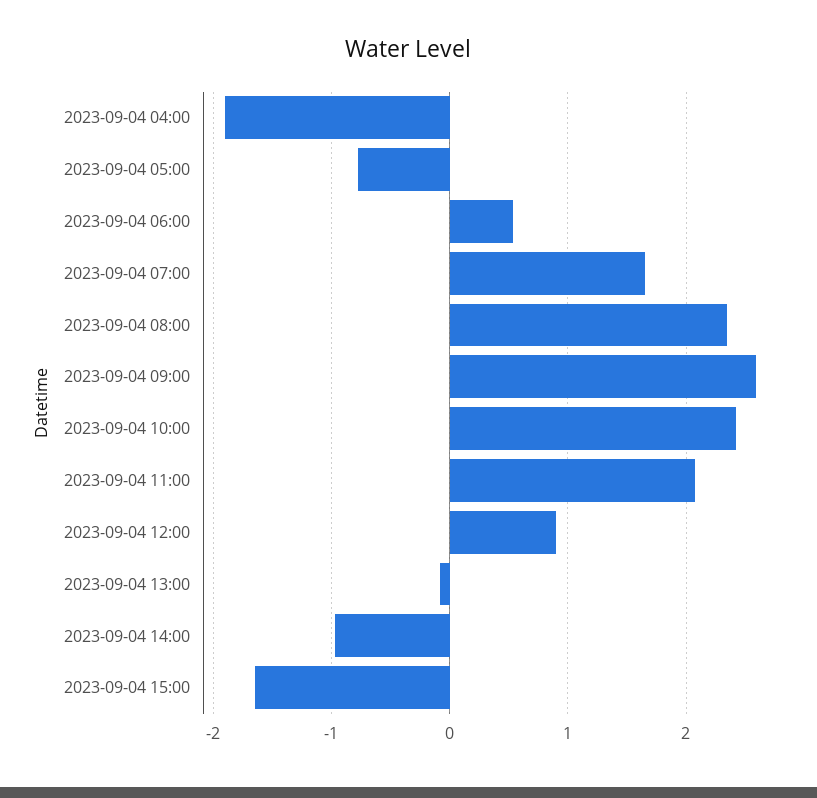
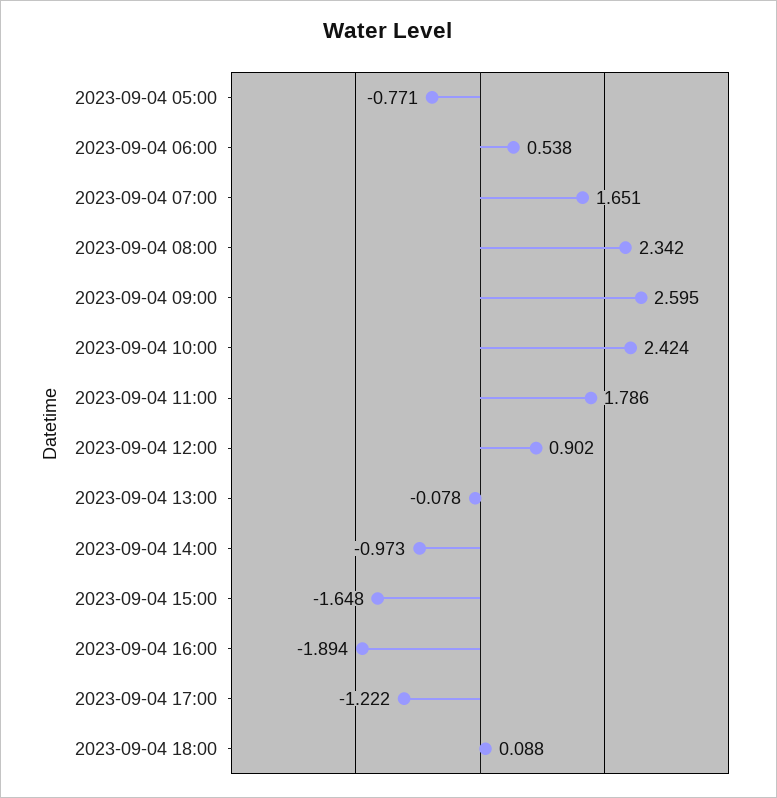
2023-09-04 04:00: -1.9 -> none
2023-09-04 11:00: 2.1 -> 1.786
2023-09-04 16:00: none -> -1.894
2023-09-04 17:00: none -> -1.222
2023-09-04 18:00: none -> 0.088

